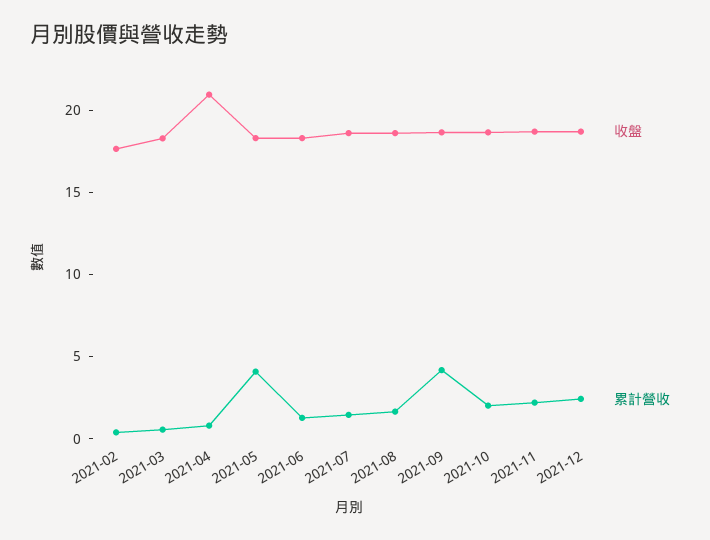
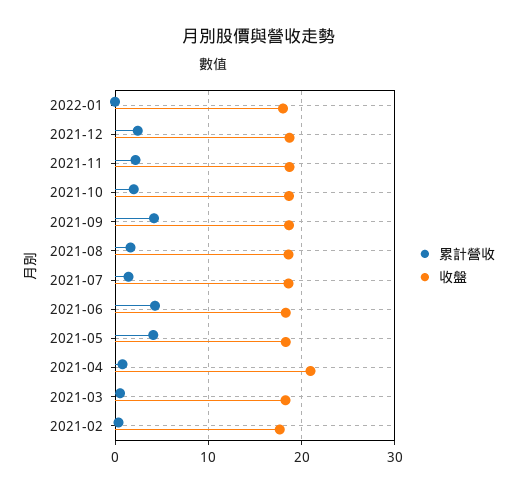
累計營收, 2021-06: 1 -> 4
累計營收, 2022-01: none -> 0
收盤, 2022-01: none -> 18

